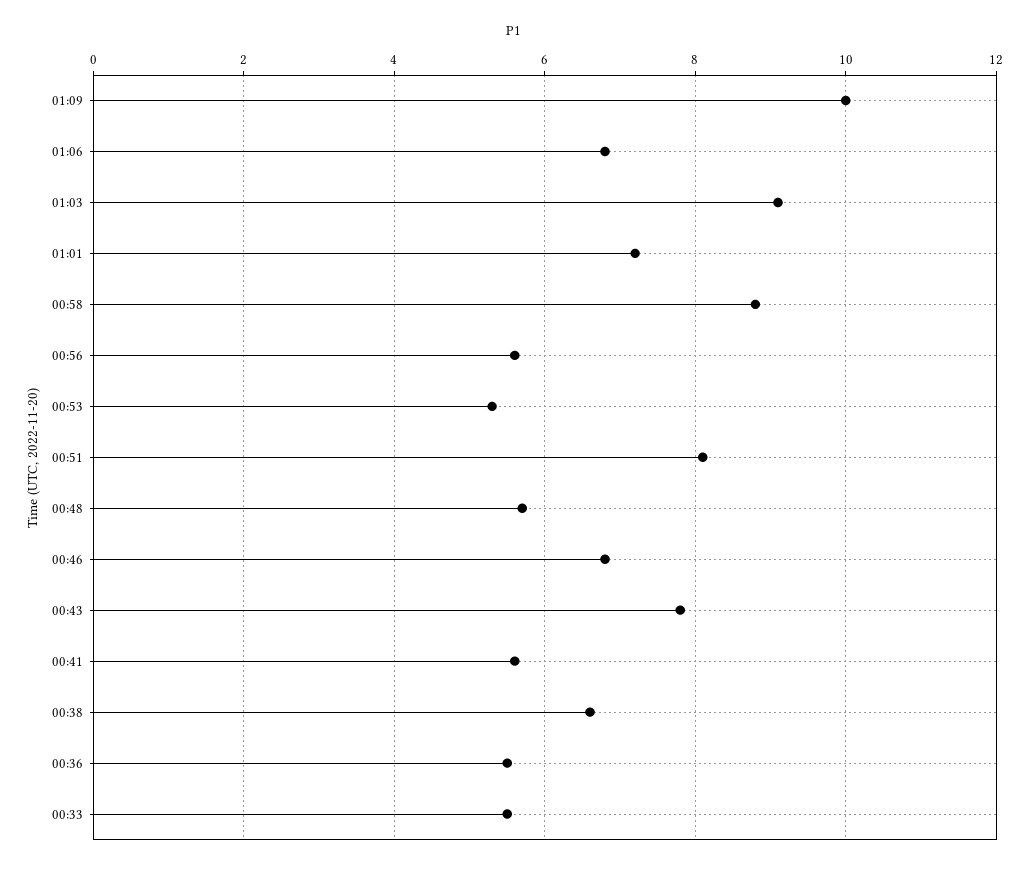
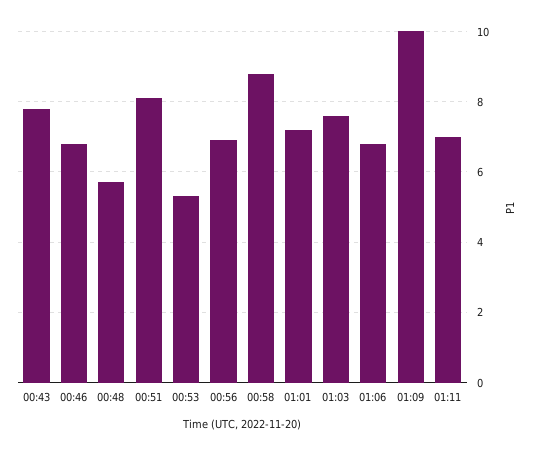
01:03: 9 -> 7.5
00:56: 5.5 -> 7
00:41: 5.5 -> none
00:38: 6.5 -> none
00:36: 5.5 -> none
00:33: 5.5 -> none
01:11: none -> 7

